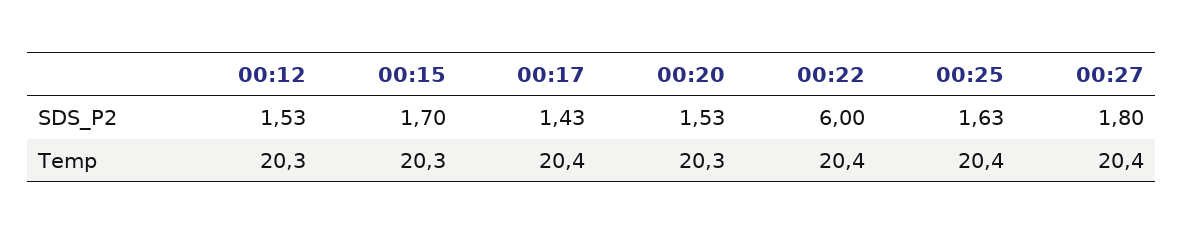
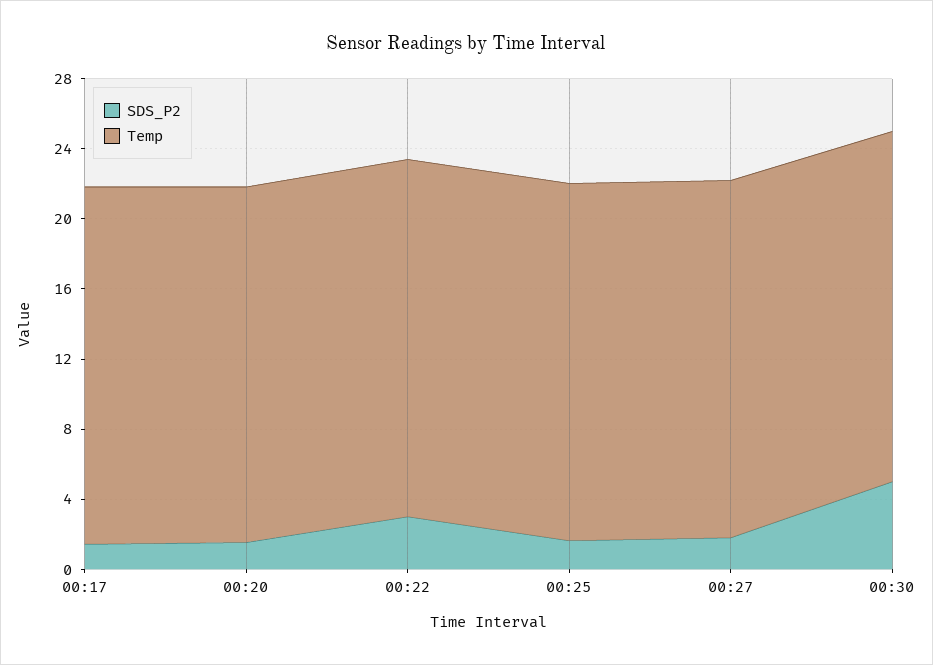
SDS_P2, 00:12: 1.53 -> none
SDS_P2, 00:15: 1.7 -> none
SDS_P2, 00:22: 6 -> 3
Temp, 00:12: 20.3 -> none
Temp, 00:15: 20.3 -> none
SDS_P2, 00:30: none -> 5
Temp, 00:30: none -> 20

